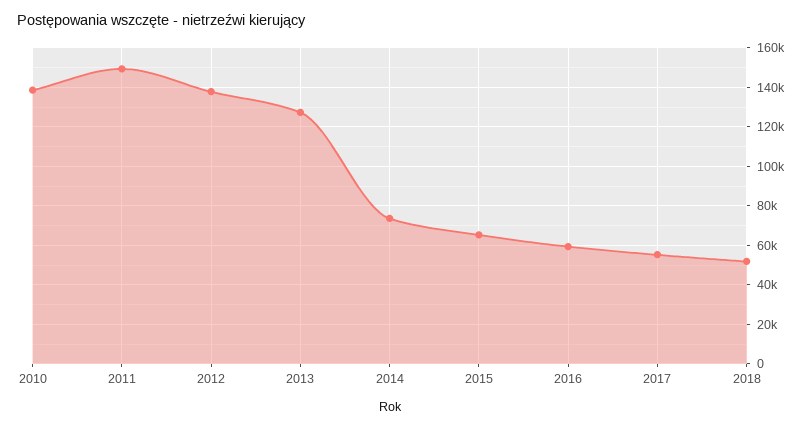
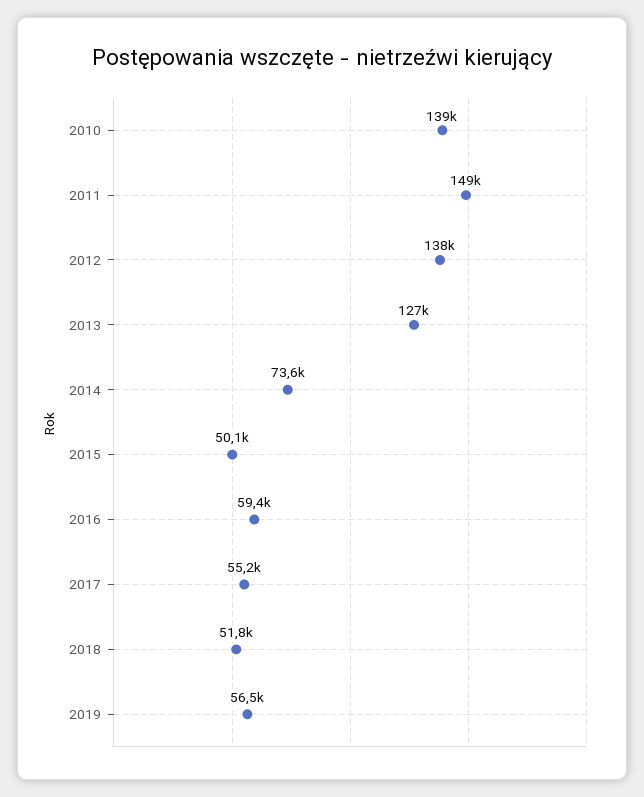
2015: 65000 -> 50100
2019: none -> 56500

